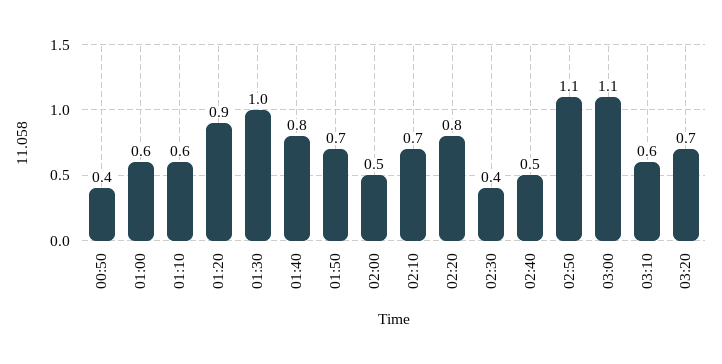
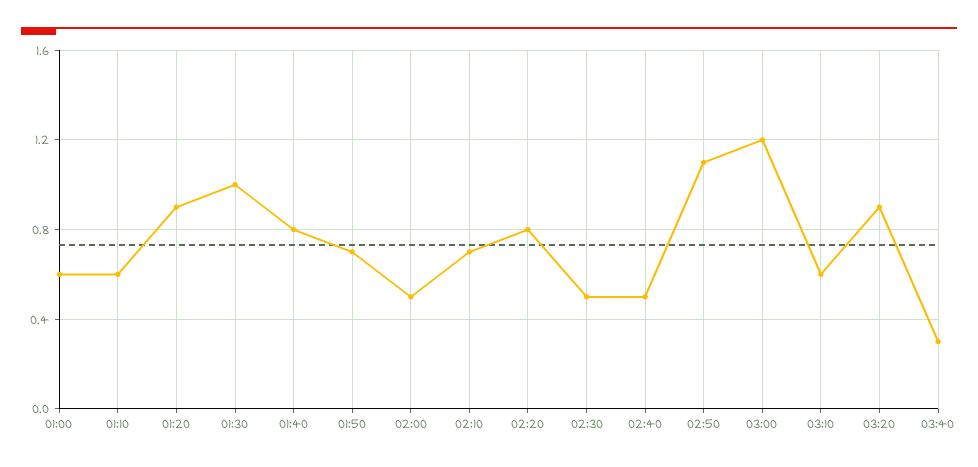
00:50: 0.4 -> none
02:30: 0.4 -> 0.5
03:00: 1.1 -> 1.2
03:20: 0.7 -> 0.9
03:40: none -> 0.3

